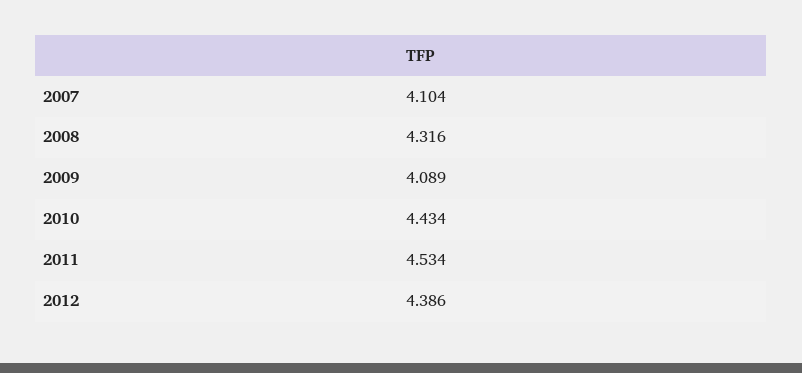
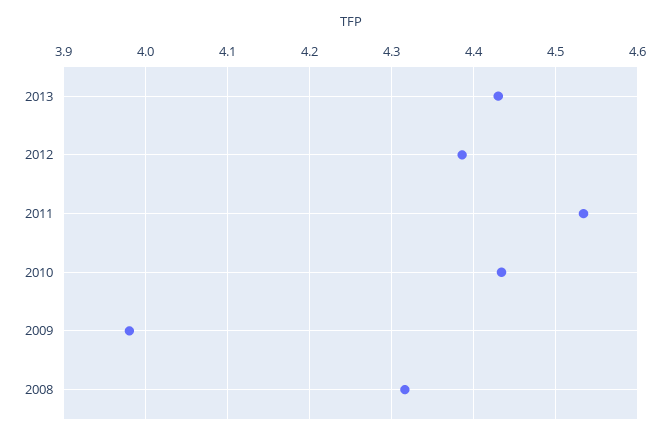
2007: 4.104 -> none
2009: 4.089 -> 3.98
2013: none -> 4.43

